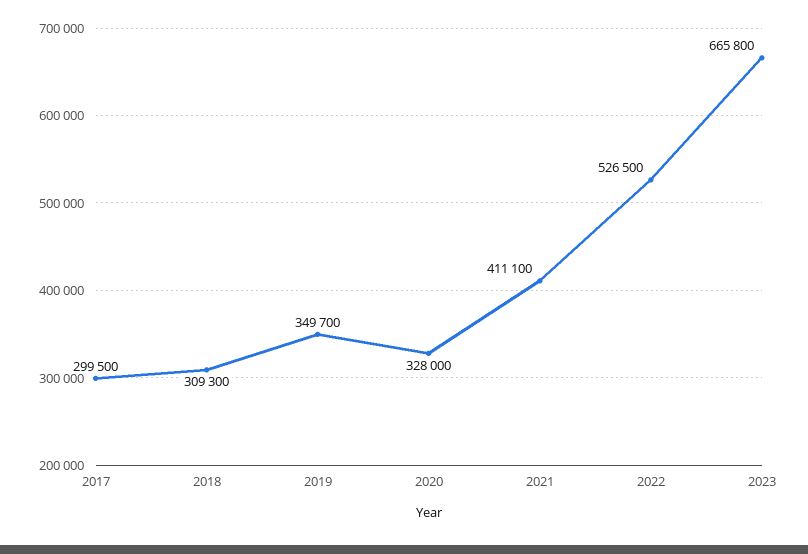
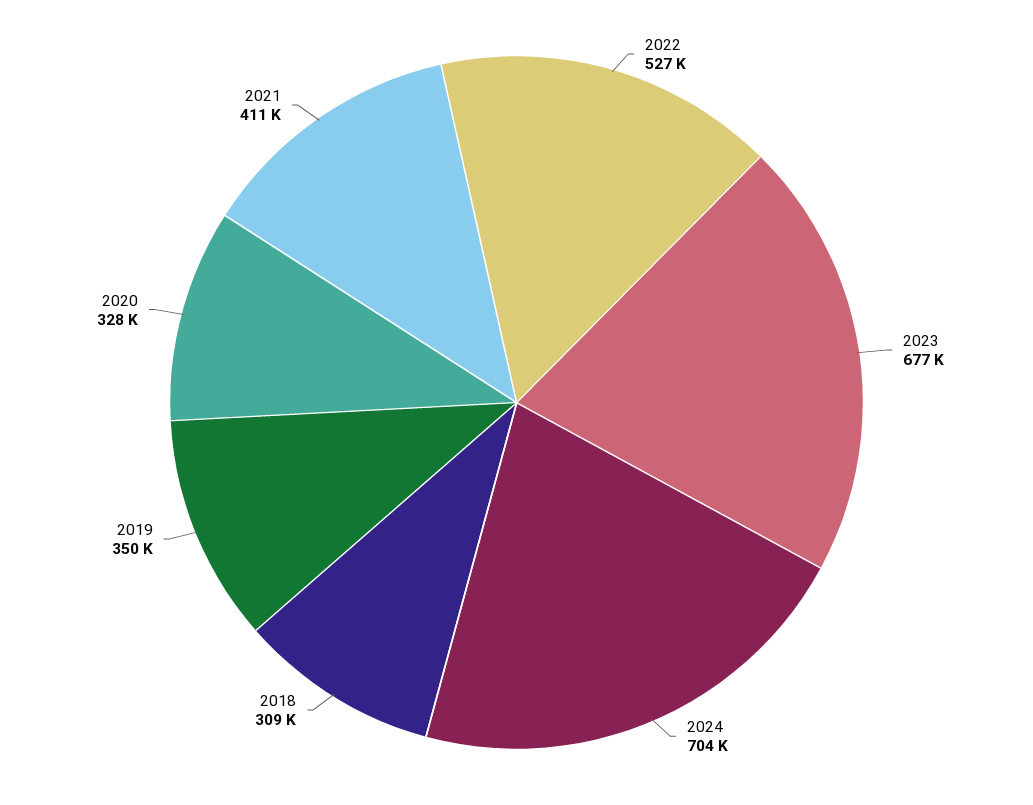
2017: 299500 -> none
2023: 665800 -> 677000
2024: none -> 704000

